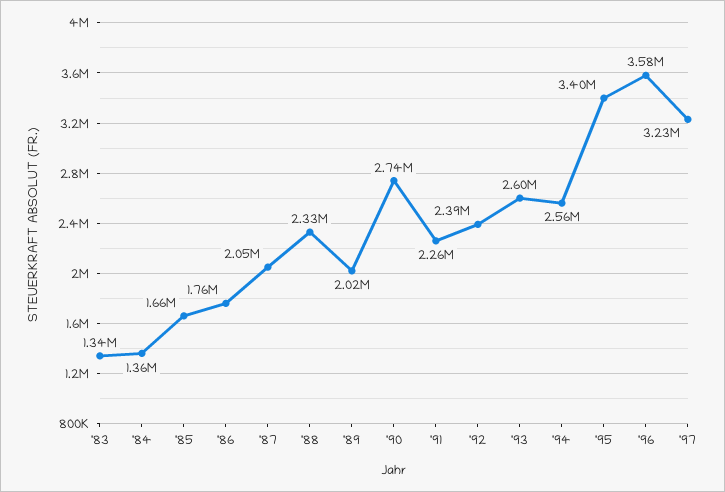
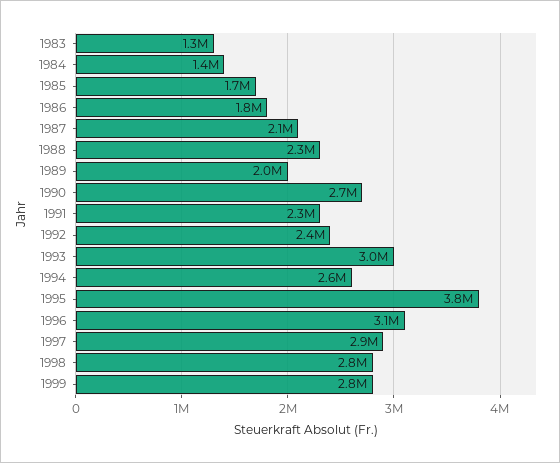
'93: 2600000 -> 3000000
'95: 3400000 -> 3800000
'96: 3580000 -> 3100000
'97: 3230000 -> 2900000
1998: none -> 2800000
1999: none -> 2800000

